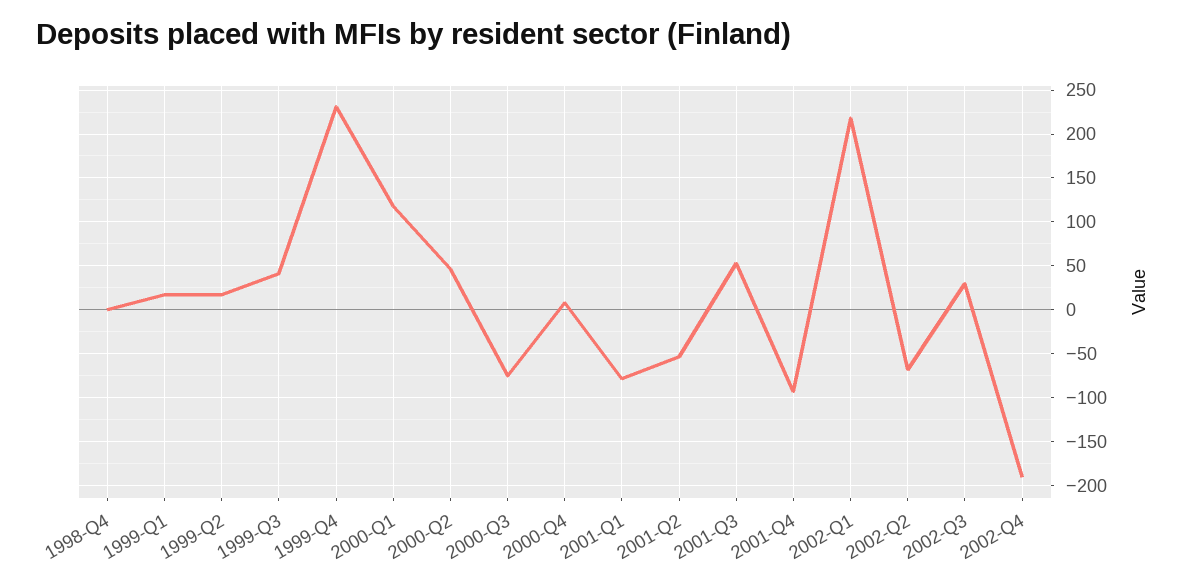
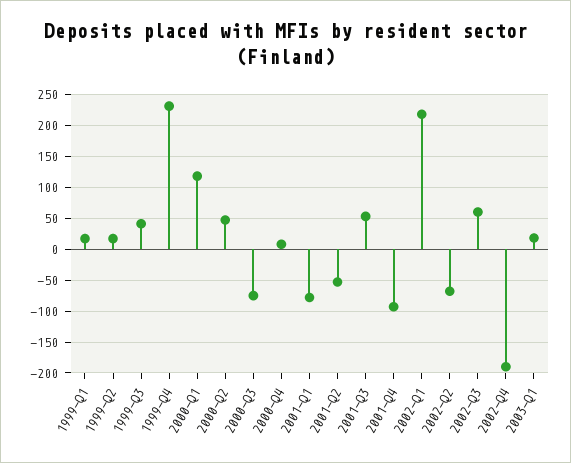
1998-Q4: 0 -> none
2002-Q3: 30 -> 60
2003-Q1: none -> 20

